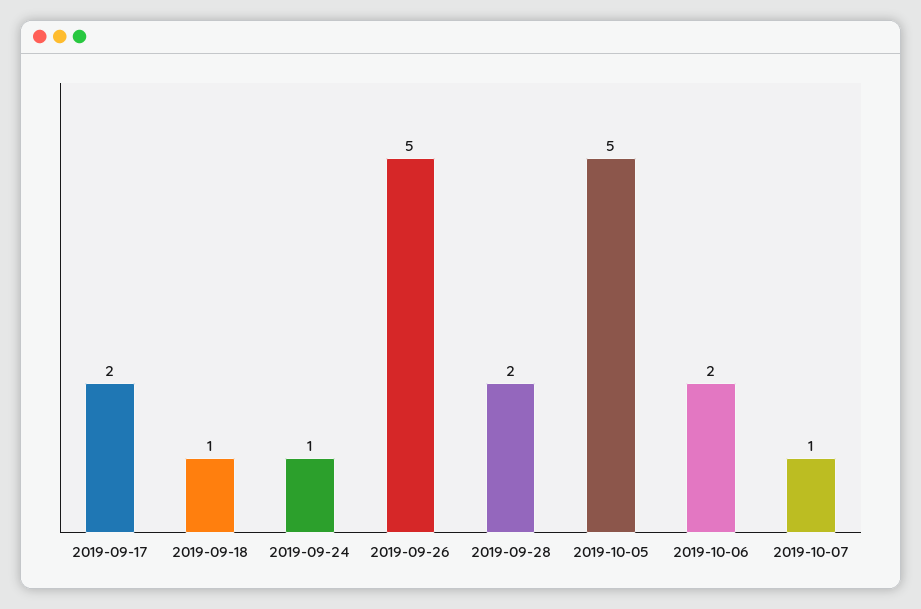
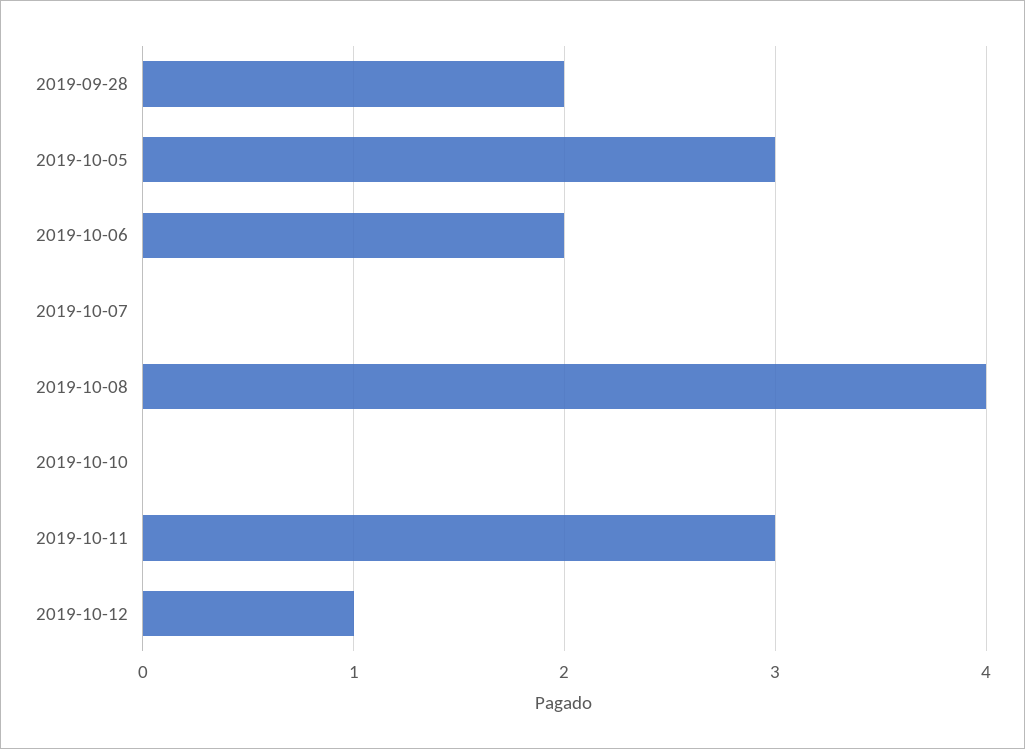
2019-09-17: 2 -> none
2019-09-18: 1 -> none
2019-09-24: 1 -> none
2019-09-26: 5 -> none
2019-10-05: 5 -> 3
2019-10-07: 1 -> 0
2019-10-08: none -> 4
2019-10-10: none -> 0
2019-10-11: none -> 3
2019-10-12: none -> 1

